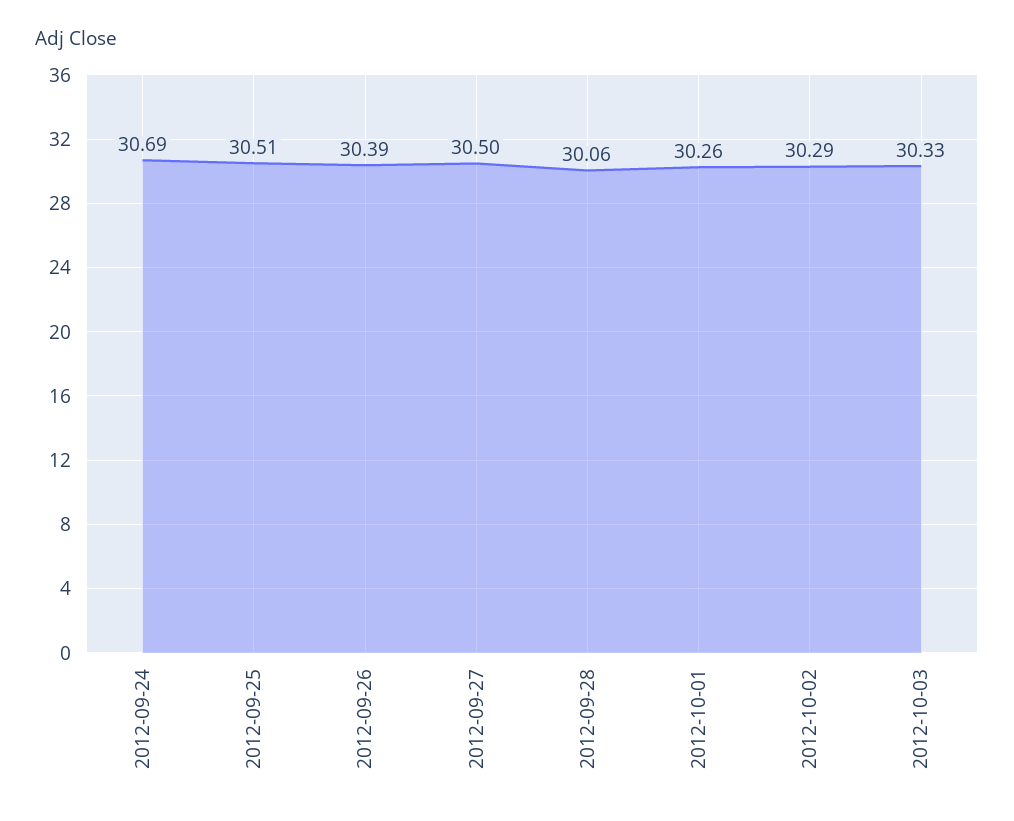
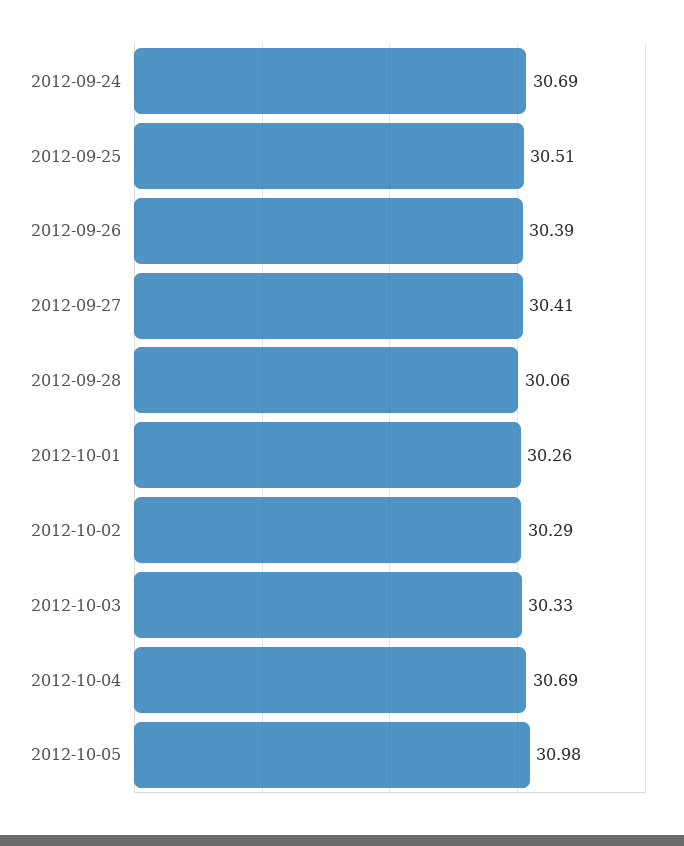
2012-09-27: 30.5 -> 30.41
2012-10-04: none -> 30.69
2012-10-05: none -> 30.98

